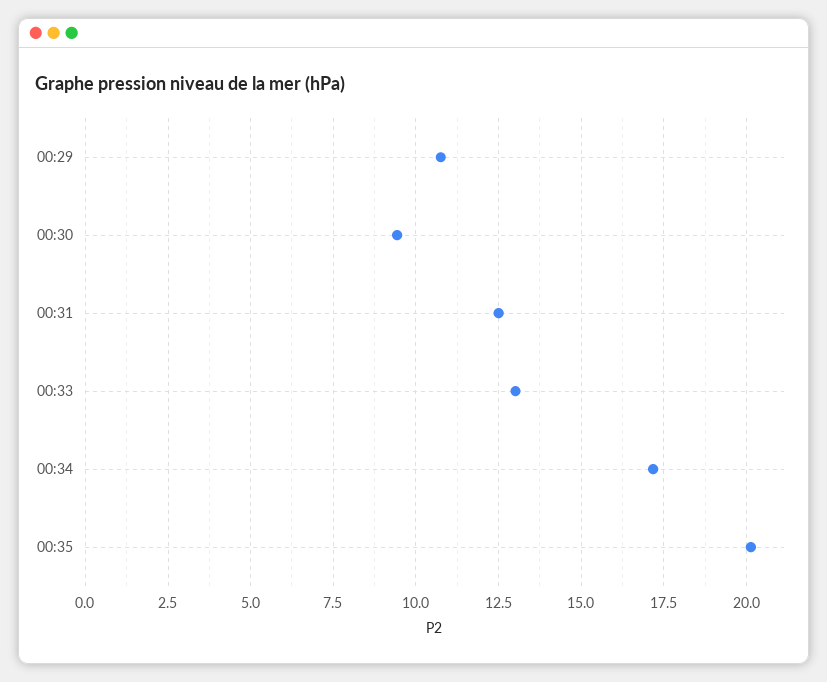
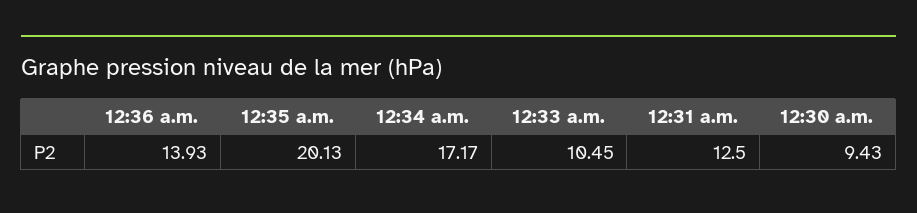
00:29: 10.75 -> none
00:33: 13 -> 10.45
12:36 a.m.: none -> 13.93

